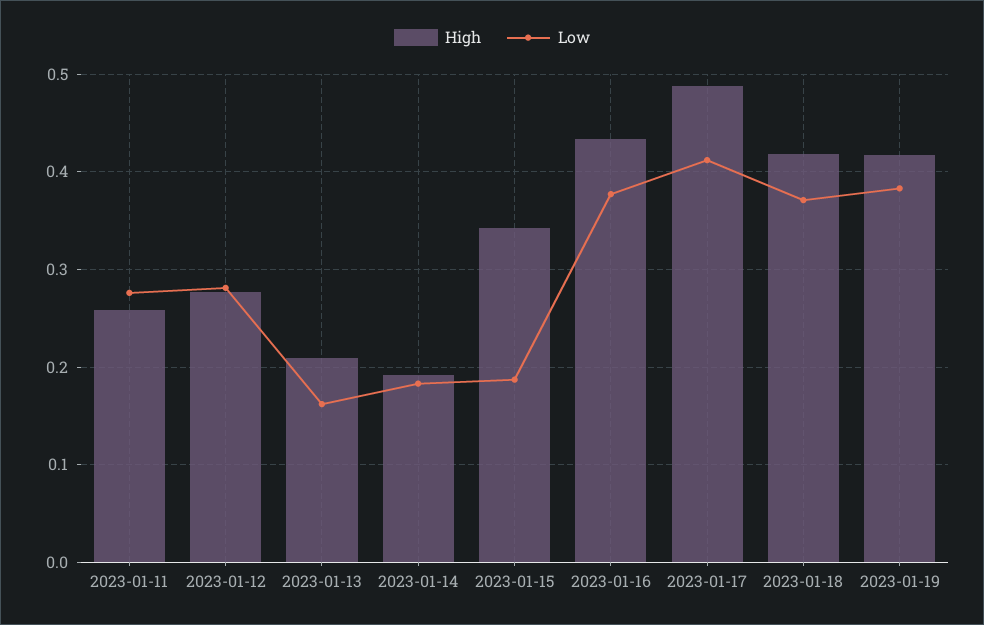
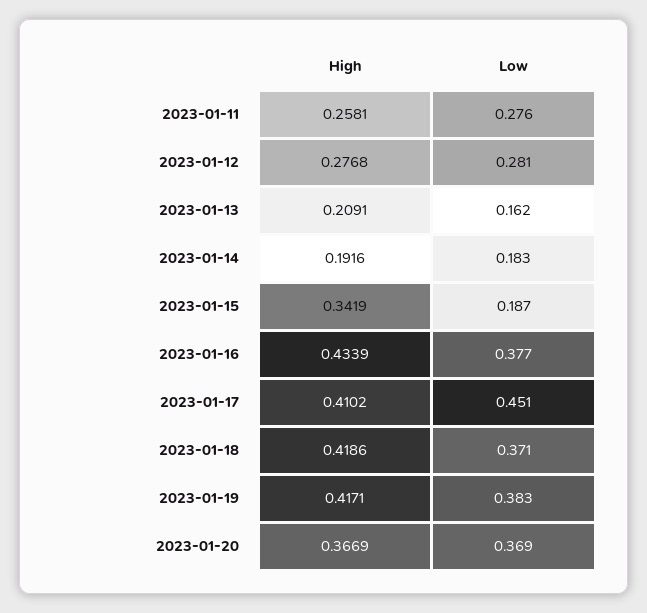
High, 2023-01-17: 0.49 -> 0.4102
Low, 2023-01-17: 0.41 -> 0.451
High, 2023-01-20: none -> 0.3669
Low, 2023-01-20: none -> 0.369

